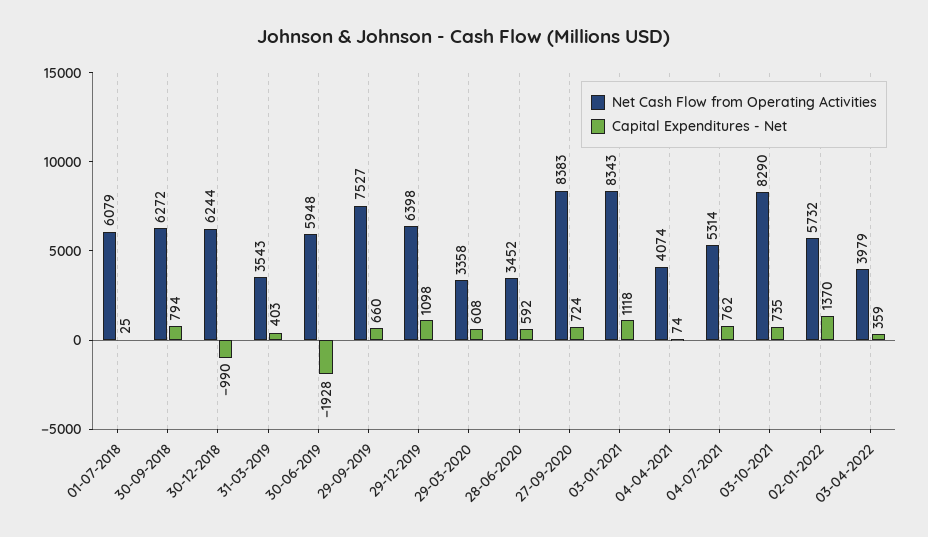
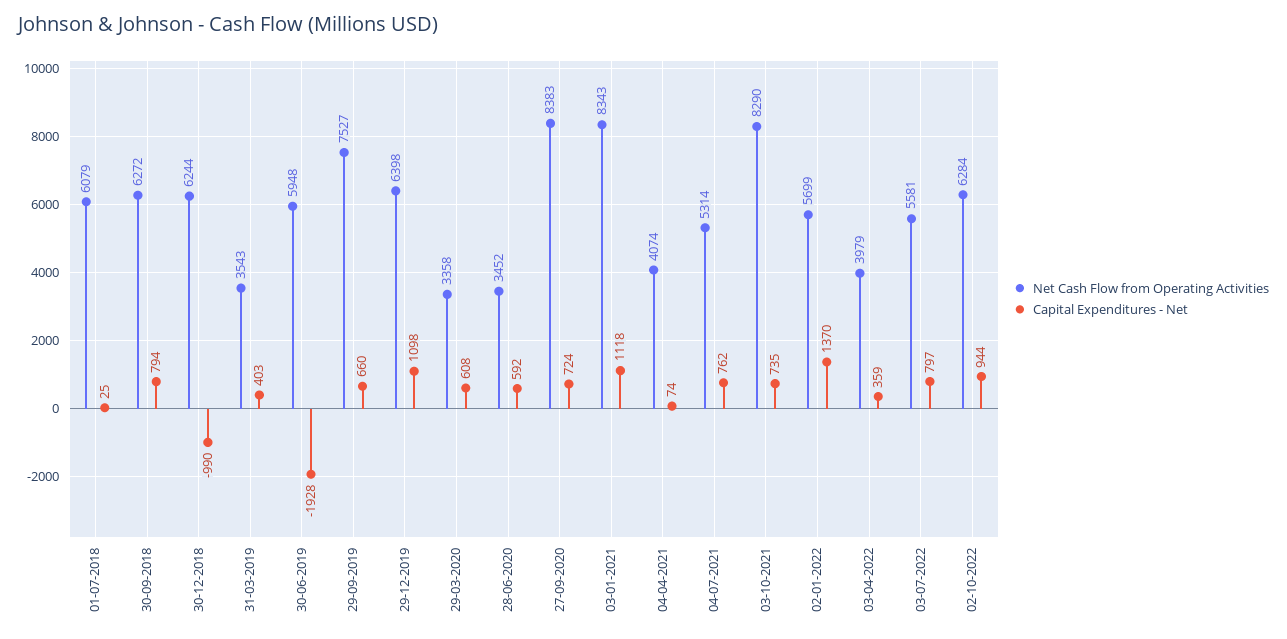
Net Cash Flow from Operating Activities, 02-01-2022: 5732 -> 5699
Net Cash Flow from Operating Activities, 03-07-2022: none -> 5581
Capital Expenditures - Net, 03-07-2022: none -> 797
Net Cash Flow from Operating Activities, 02-10-2022: none -> 6284
Capital Expenditures - Net, 02-10-2022: none -> 944

